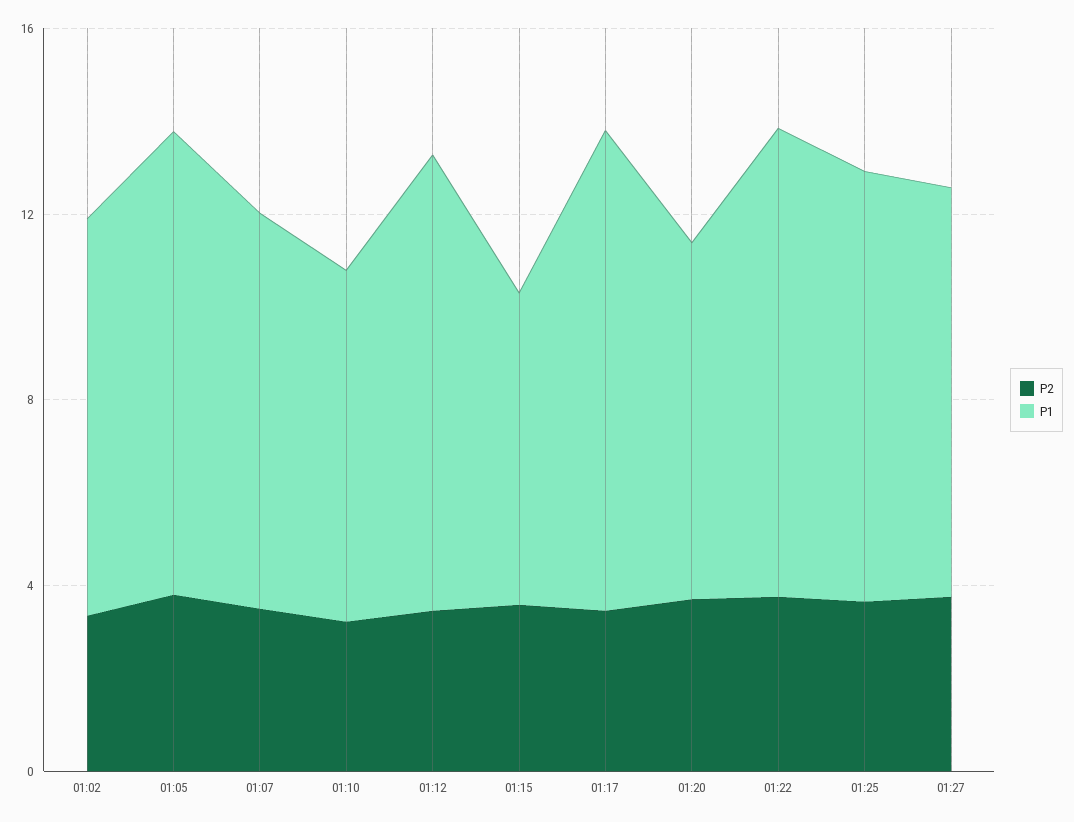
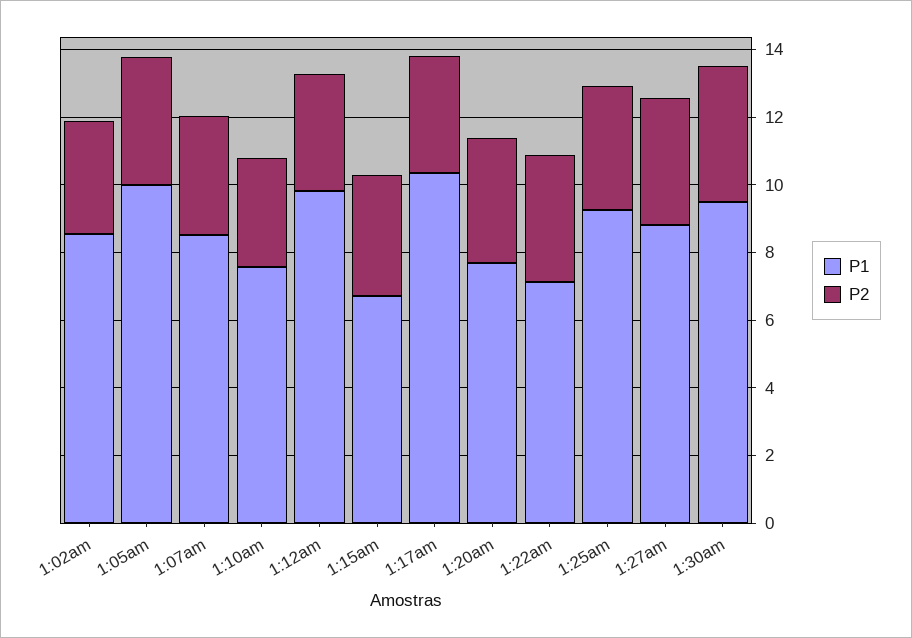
P1, 01:22: 10 -> 7
P1, 1:30am: none -> 9.5
P2, 1:30am: none -> 4

